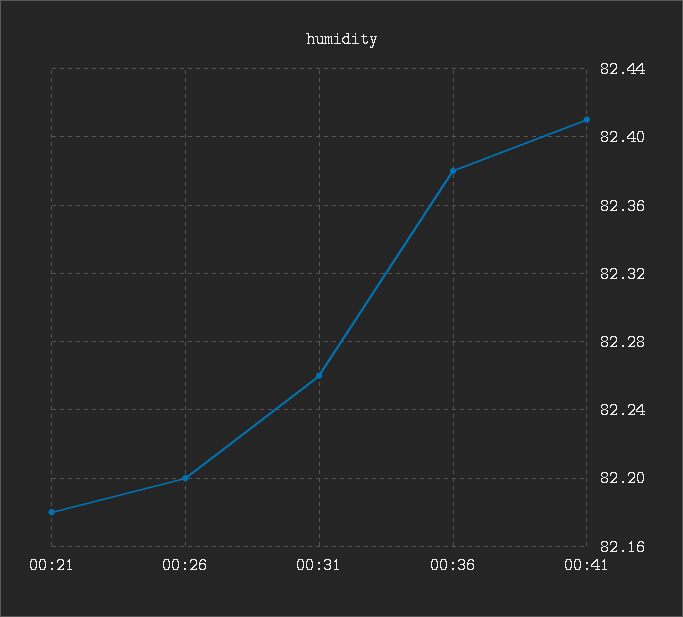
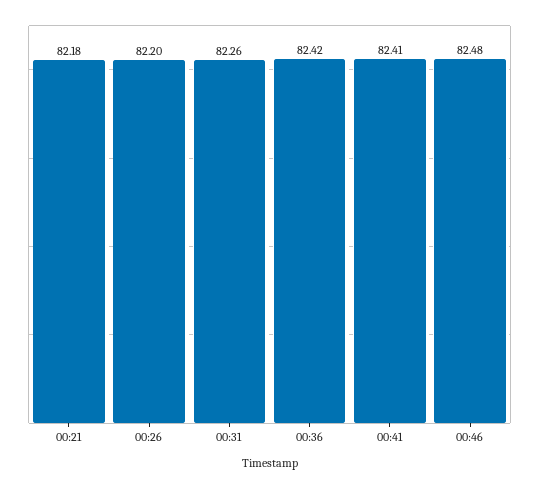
00:36: 82.38 -> 82.42
00:46: none -> 82.48

